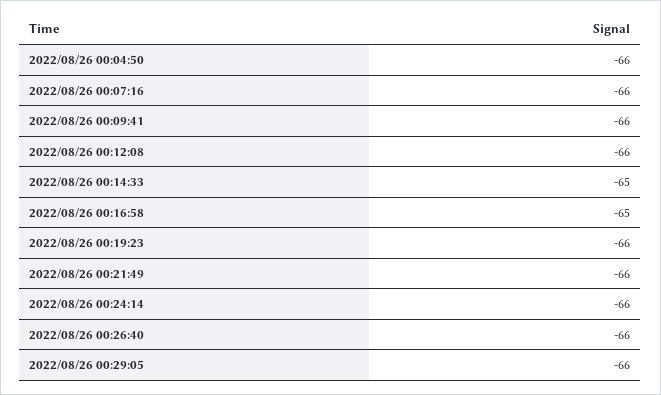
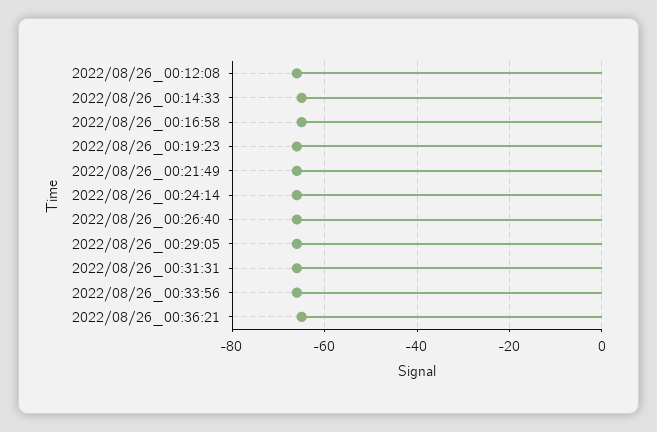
2022/08/26 00:04:50: -66 -> none
2022/08/26 00:07:16: -66 -> none
2022/08/26 00:09:41: -66 -> none
2022/08/26_00:31:31: none -> -65
2022/08/26_00:33:56: none -> -65
2022/08/26_00:36:21: none -> -65

